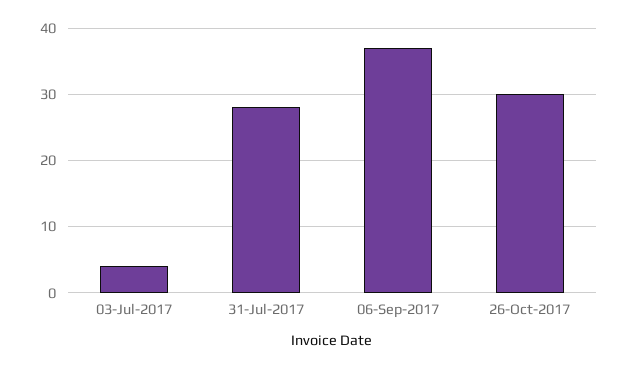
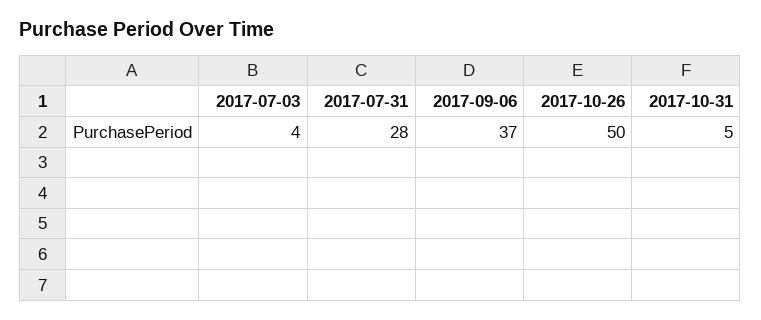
26-Oct-2017: 30 -> 50
2017-10-31: none -> 5

